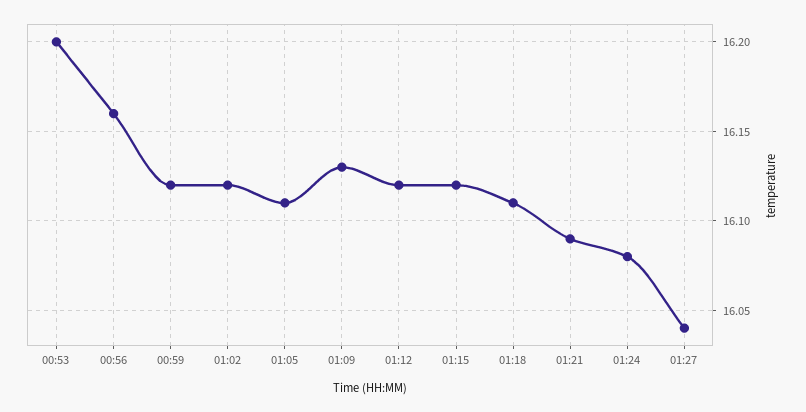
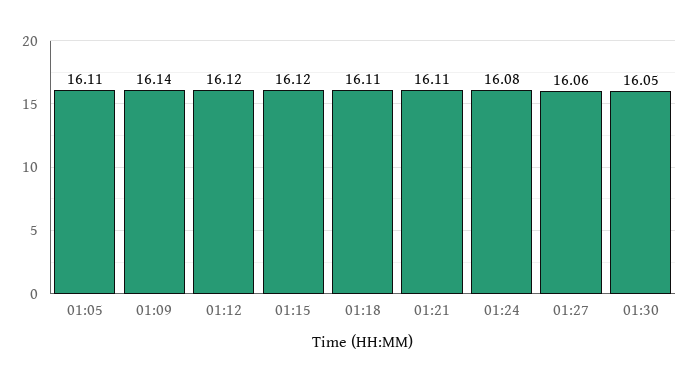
00:53: 16.2 -> none
00:56: 16.16 -> none
00:59: 16.12 -> none
01:02: 16.12 -> none
01:09: 16.13 -> 16.14
01:21: 16.09 -> 16.11
01:27: 16.04 -> 16.06
01:30: none -> 16.05

